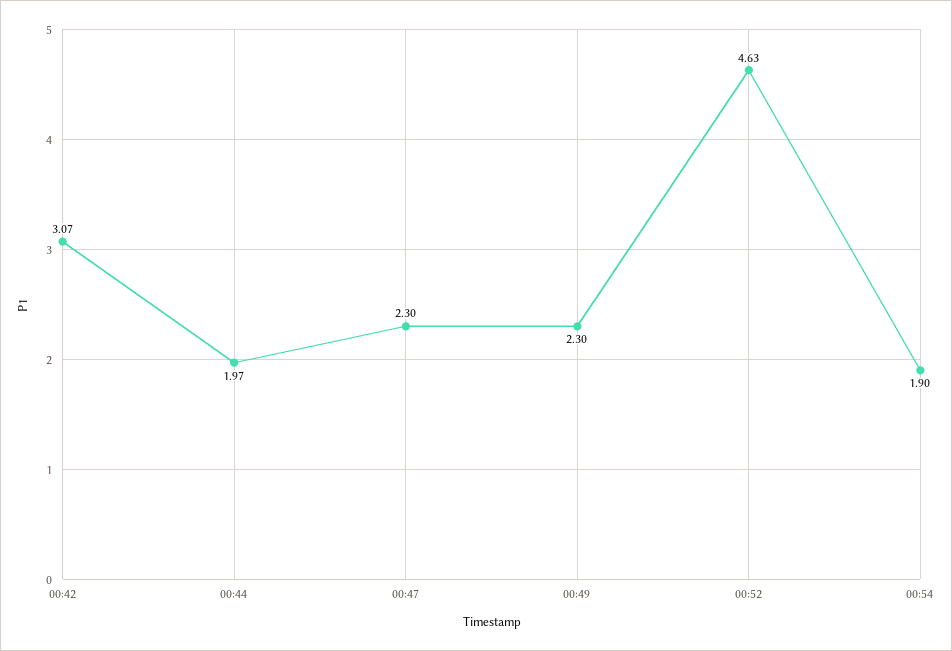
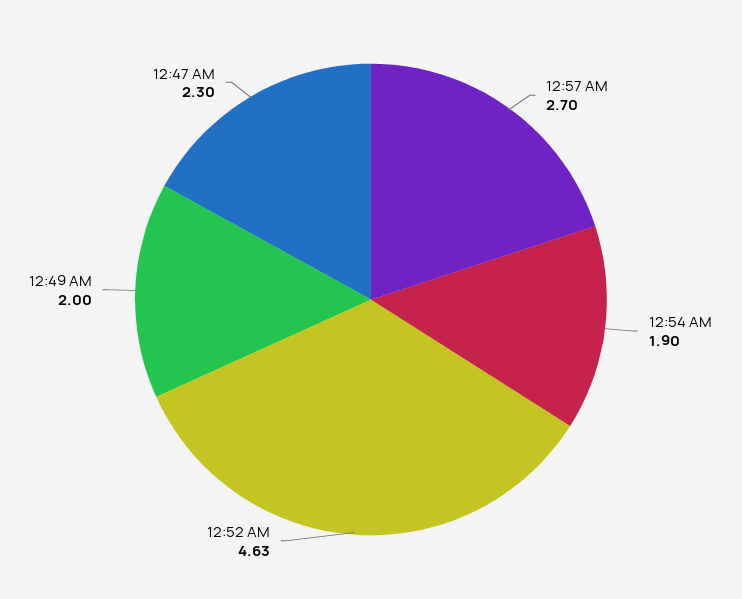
00:42: 3.07 -> none
00:44: 1.97 -> none
00:49: 2.3 -> 2
12:57 AM: none -> 2.7

